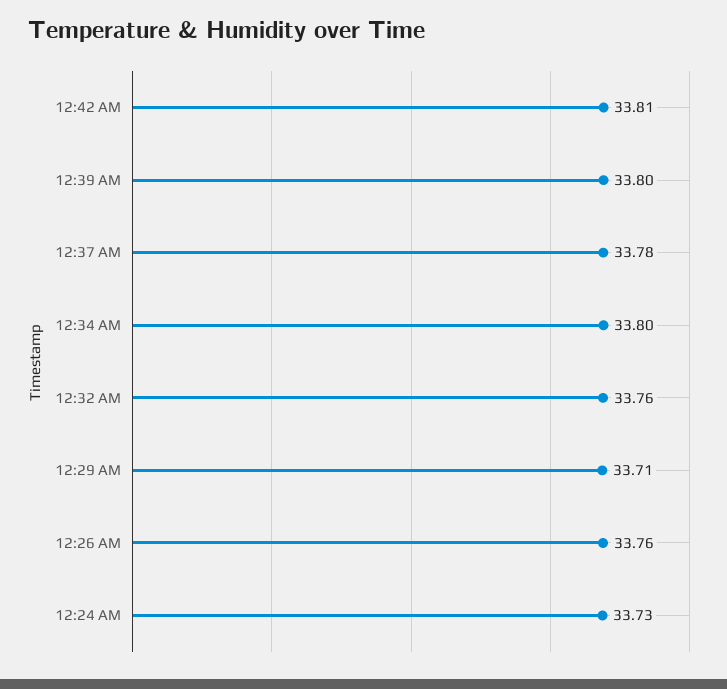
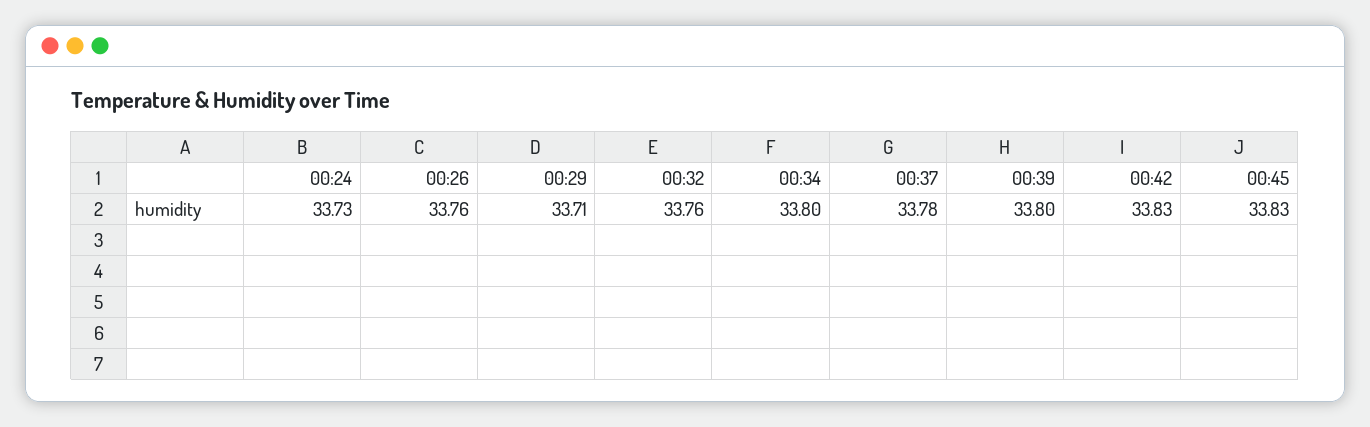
12:42 AM: 33.81 -> 33.83
00:45: none -> 33.83

